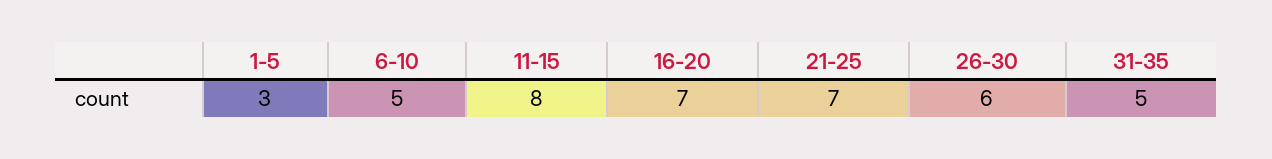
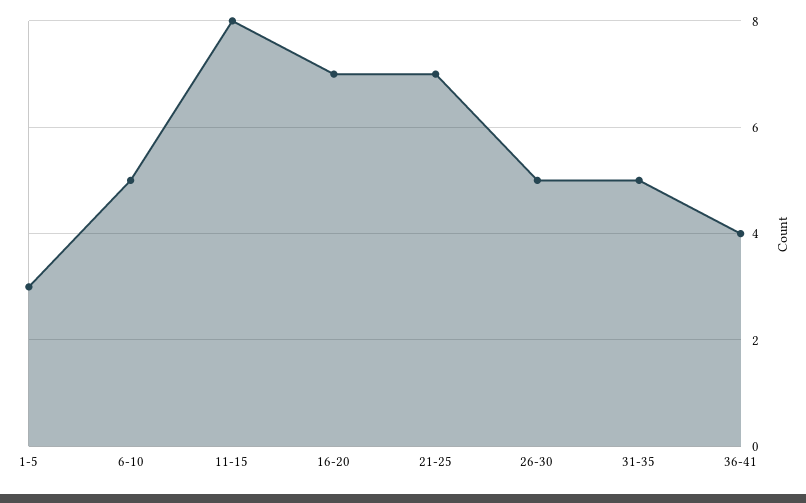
26-30: 6 -> 5
36-41: none -> 4

